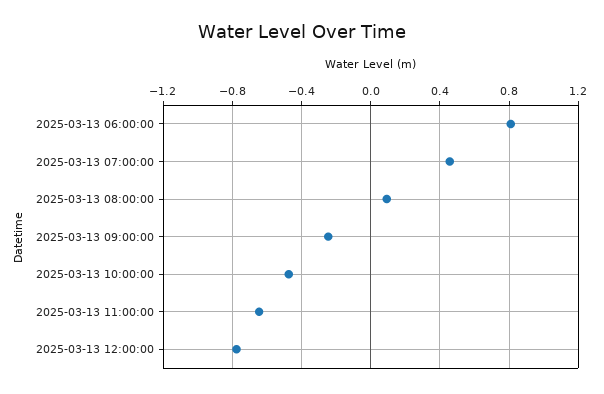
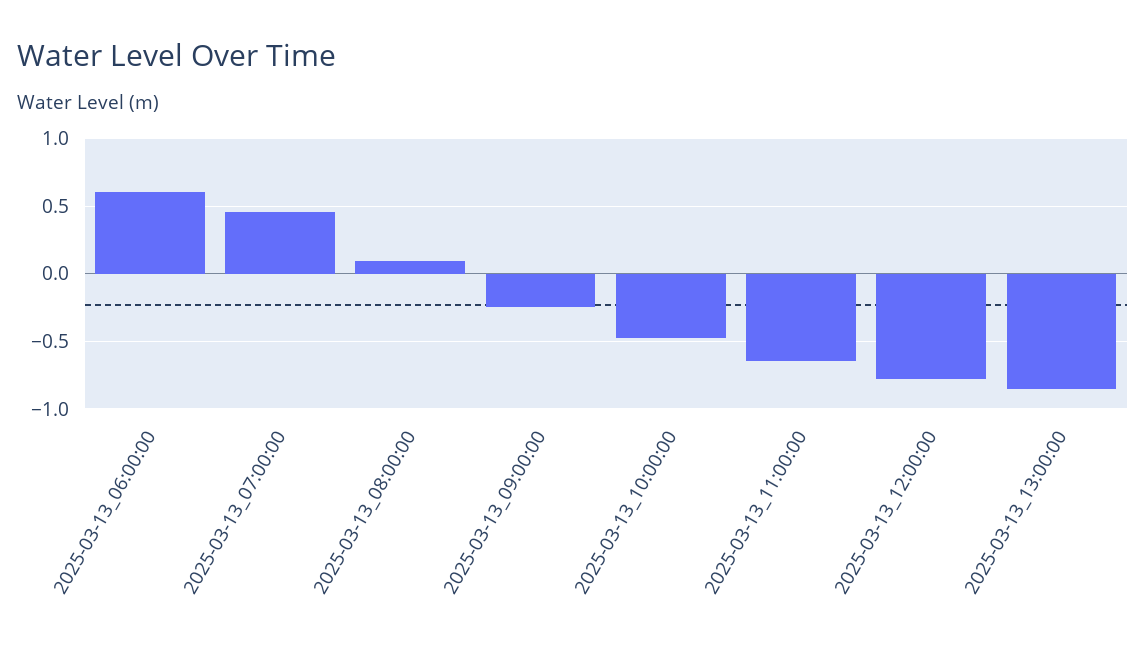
2025-03-13 06:00:00: 0.8 -> 0.6
2025-03-13_13:00:00: none -> -0.85

